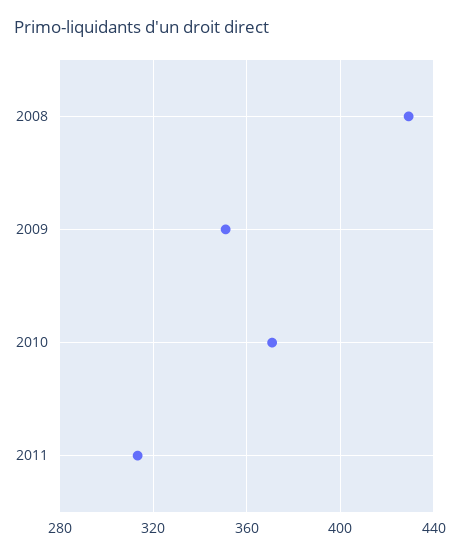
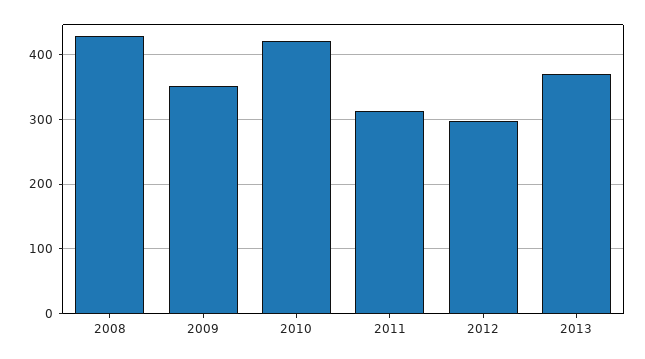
2010: 370 -> 420
2012: none -> 300
2013: none -> 370

